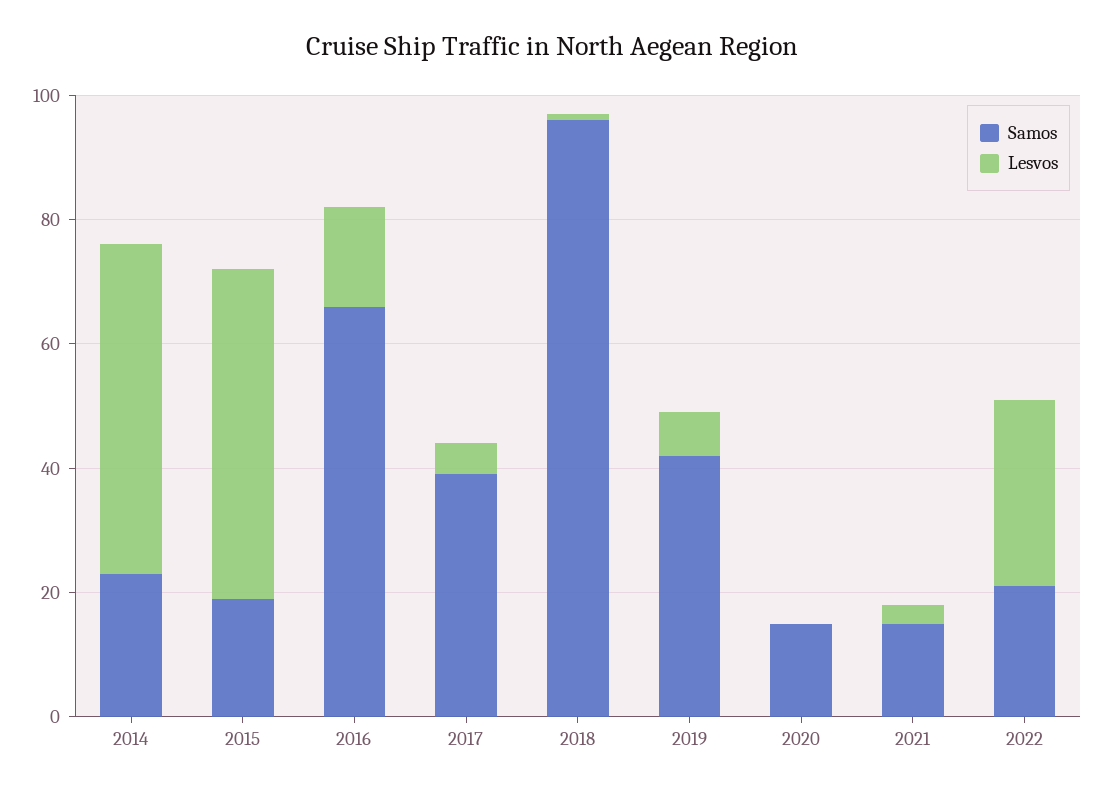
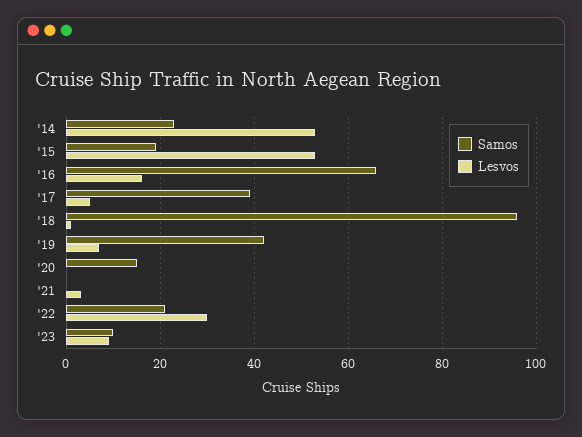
Samos, 2021: 15 -> 0
Samos, '23: none -> 10
Lesvos, '23: none -> 10

